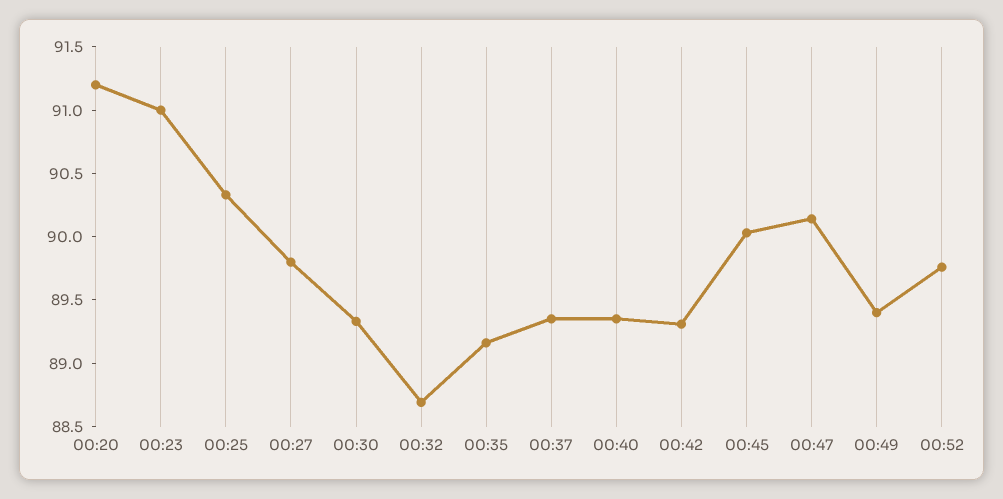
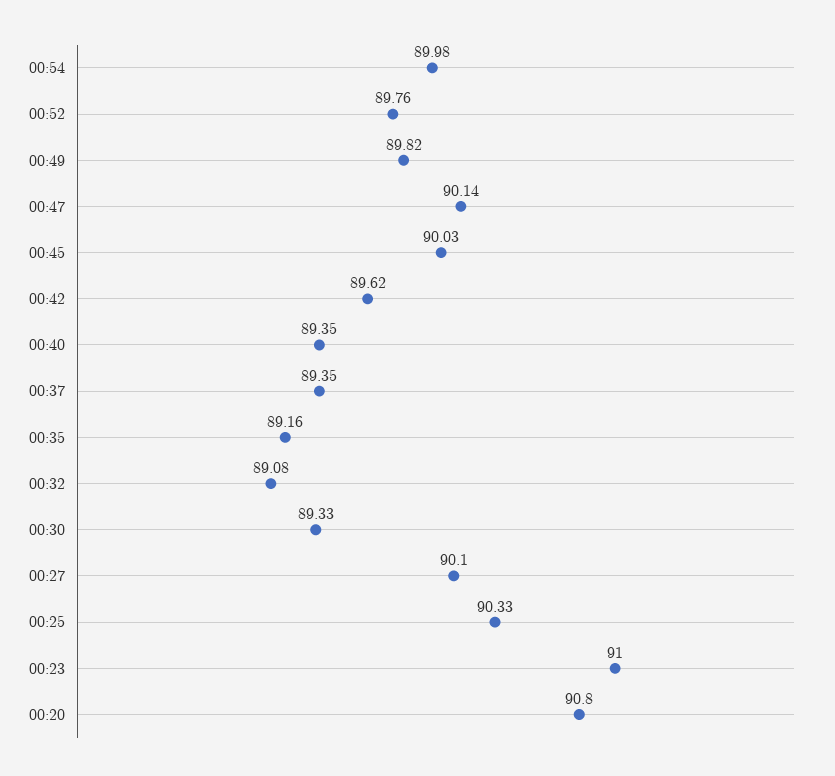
00:20: 91.2 -> 90.8
00:27: 89.8 -> 90.1
00:32: 88.7 -> 89.08
00:42: 89.3 -> 89.62
00:49: 89.4 -> 89.82
00:54: none -> 89.98

